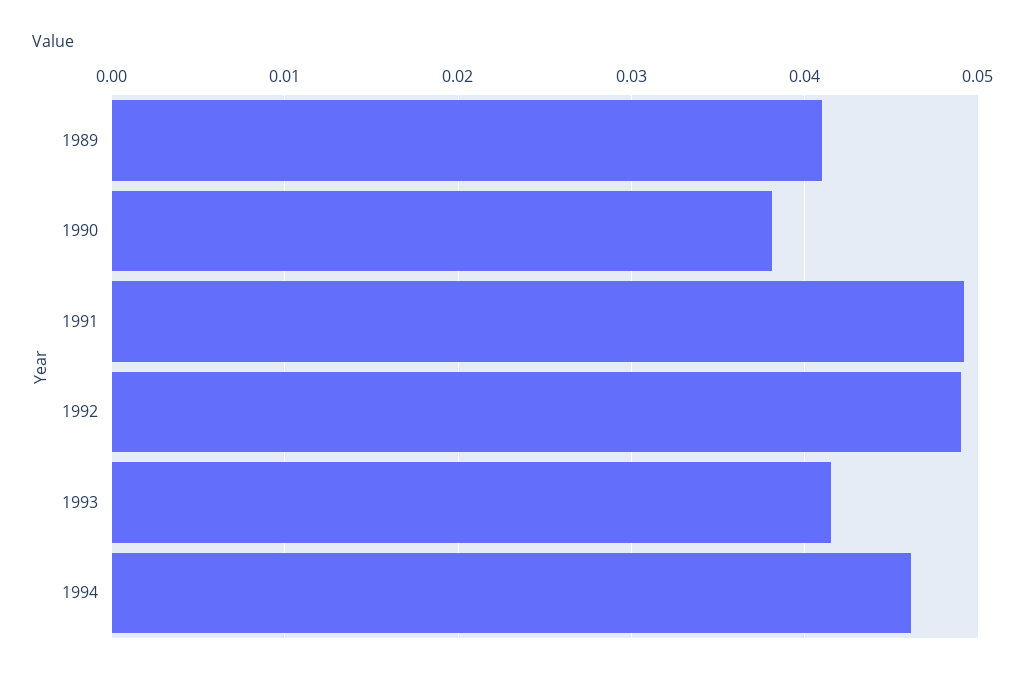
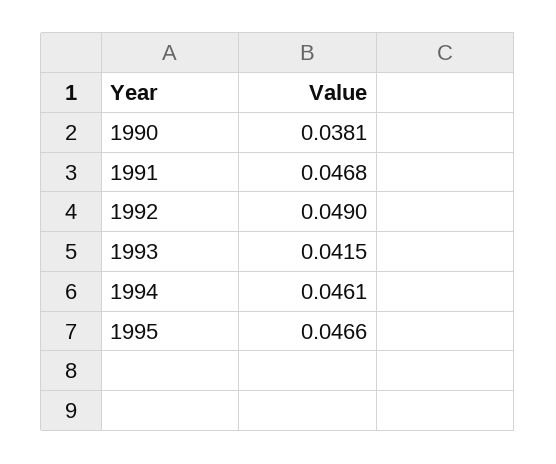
1989: 0.041 -> none
1991: 0.049 -> 0.0468
1995: none -> 0.0466

